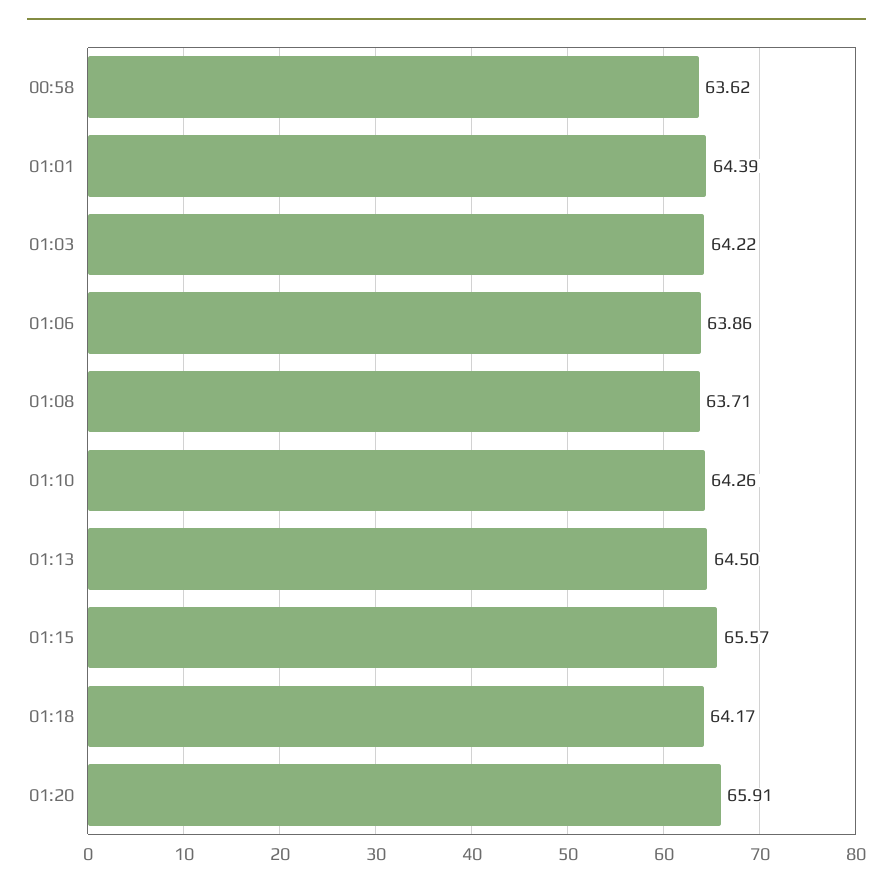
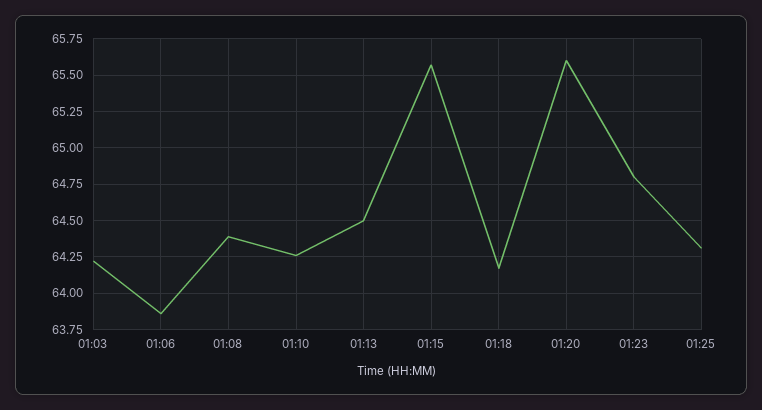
00:58: 63.62 -> none
01:01: 64.39 -> none
01:08: 63.71 -> 64.4
01:20: 65.91 -> 65.6
01:23: none -> 64.8
01:25: none -> 64.3

